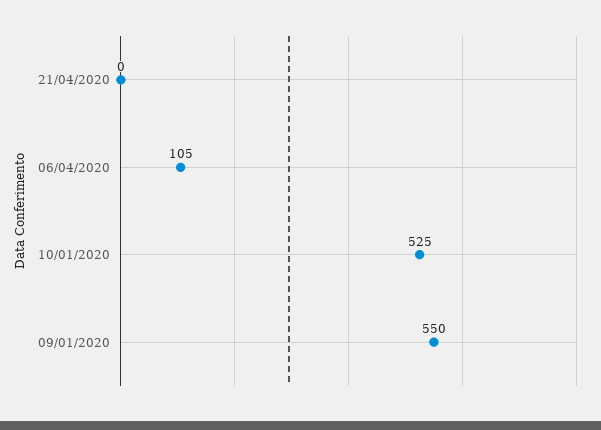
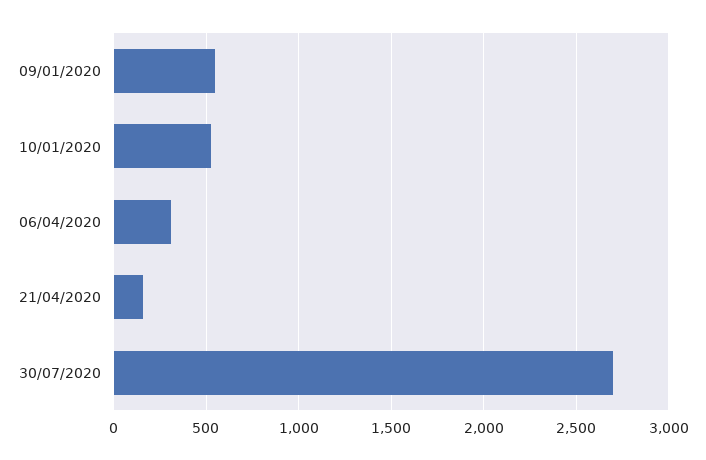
21/04/2020: 0 -> 150
06/04/2020: 105 -> 300
30/07/2020: none -> 2700

